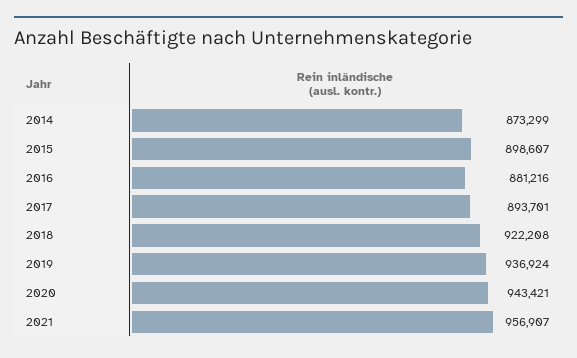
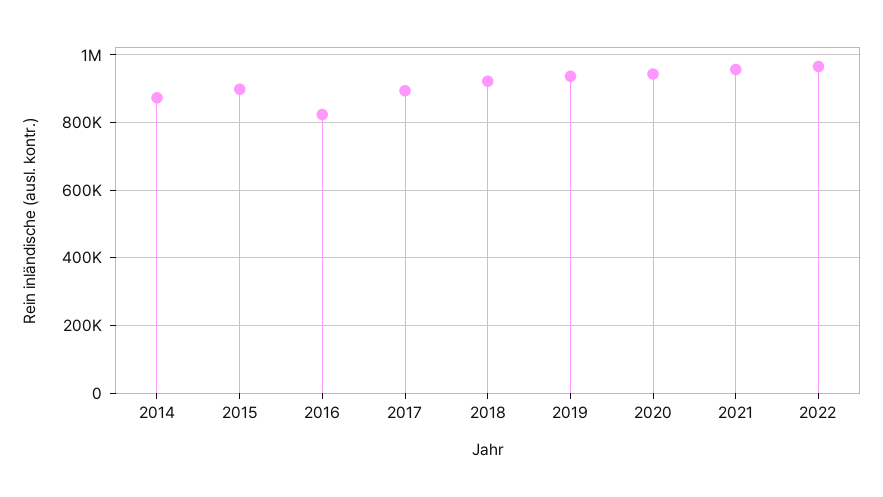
2016: 881216 -> 820000
2022: none -> 960000

